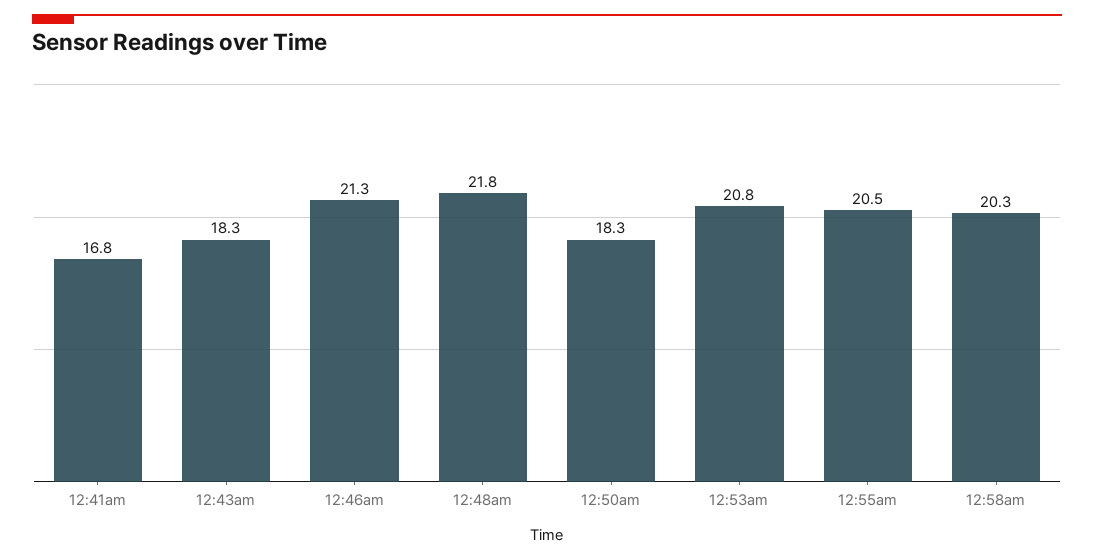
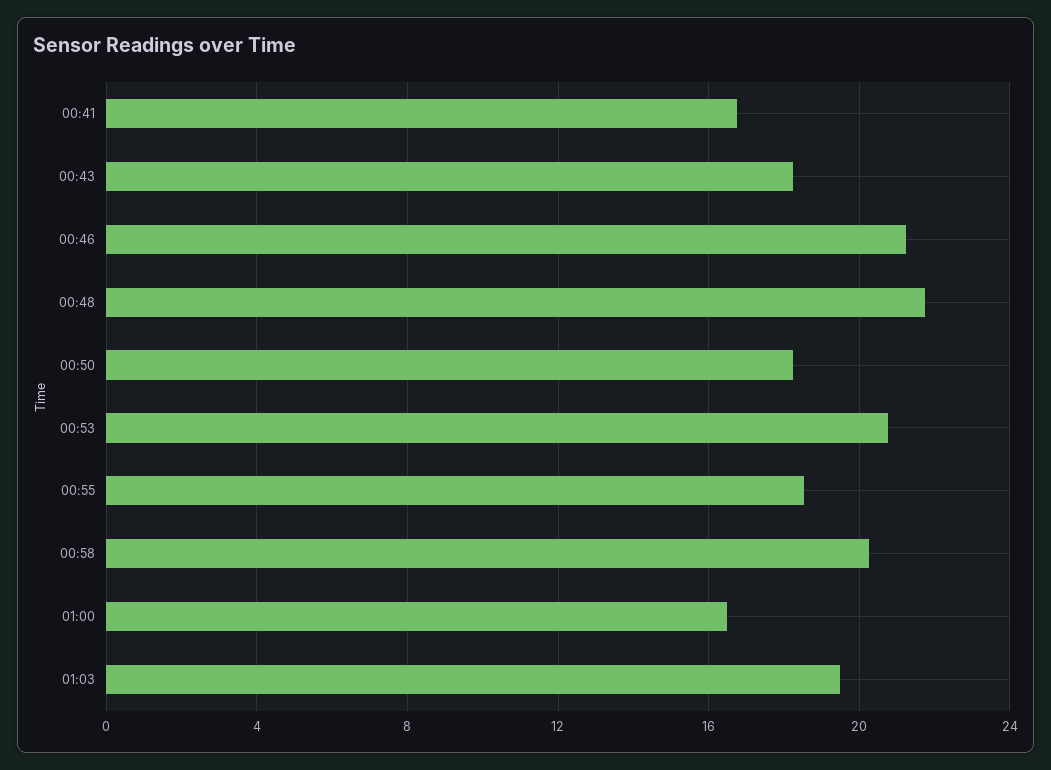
12:55am: 20.5 -> 18.5
01:00: none -> 16.5
01:03: none -> 19.5

